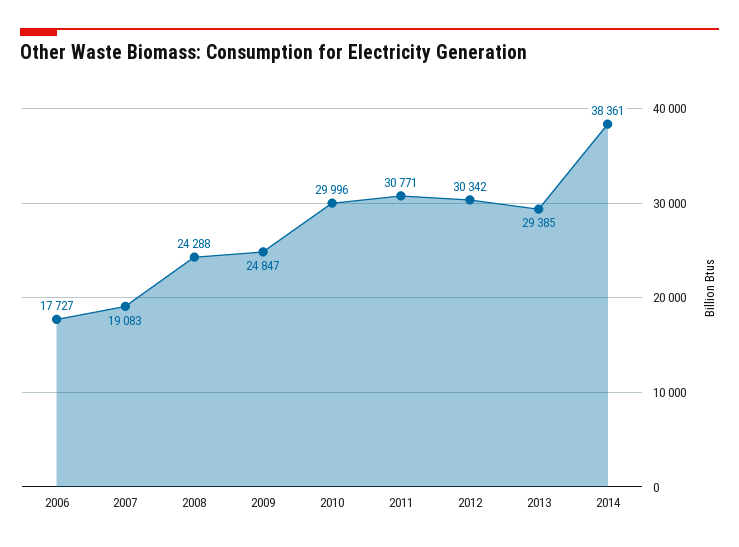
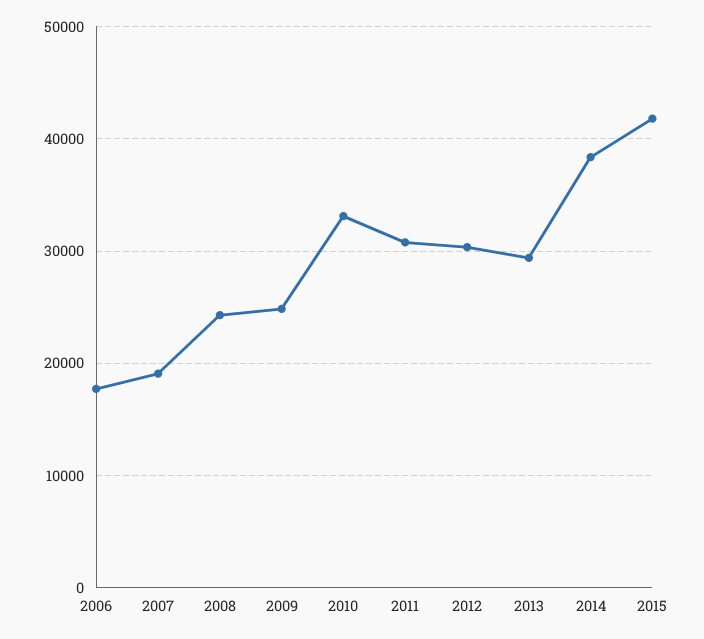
2010: 29996 -> 33000
2015: none -> 42000

